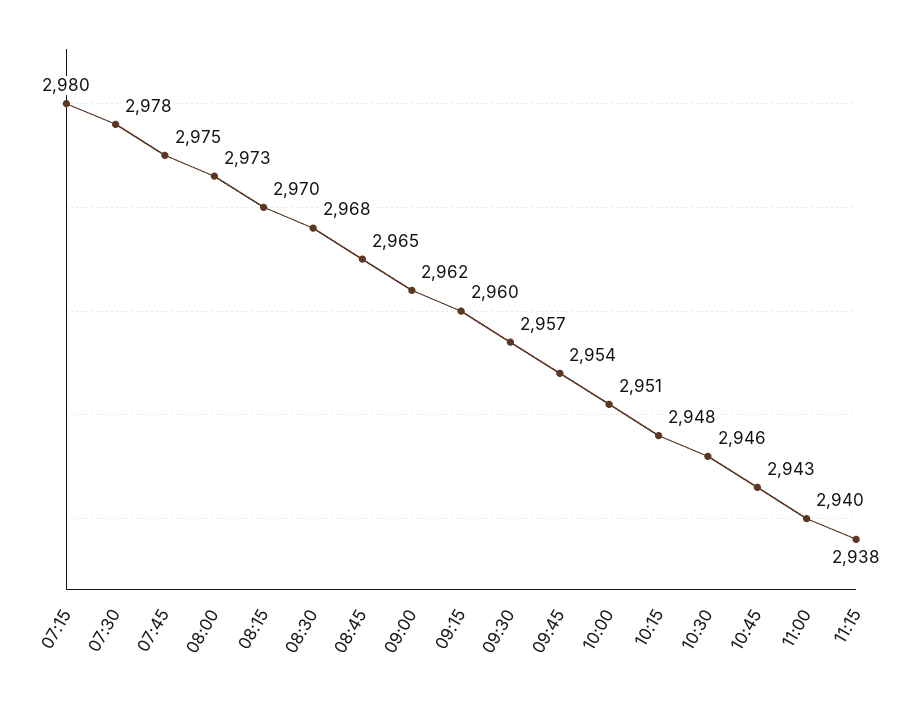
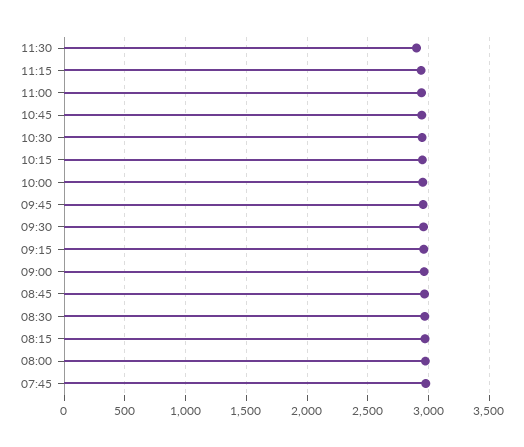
07:15: 2980 -> none
07:30: 2978 -> none
11:30: none -> 2900

